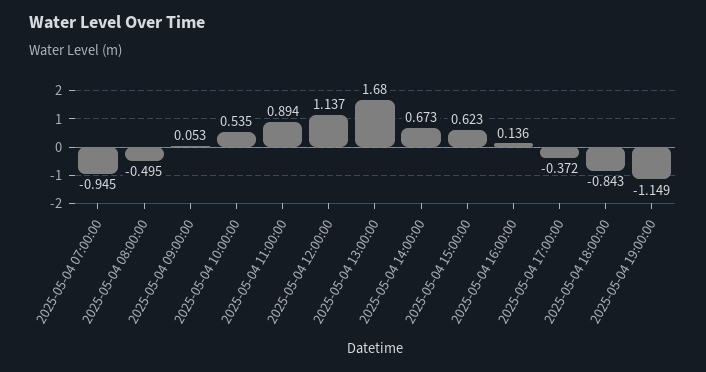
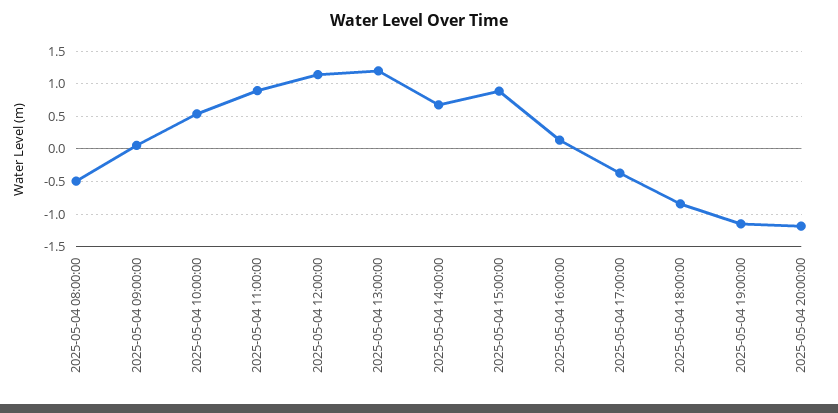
2025-05-04 07:00:00: -0.945 -> none
2025-05-04 13:00:00: 1.68 -> 1.2
2025-05-04 15:00:00: 0.623 -> 0.9
2025-05-04 20:00:00: none -> -1.2

